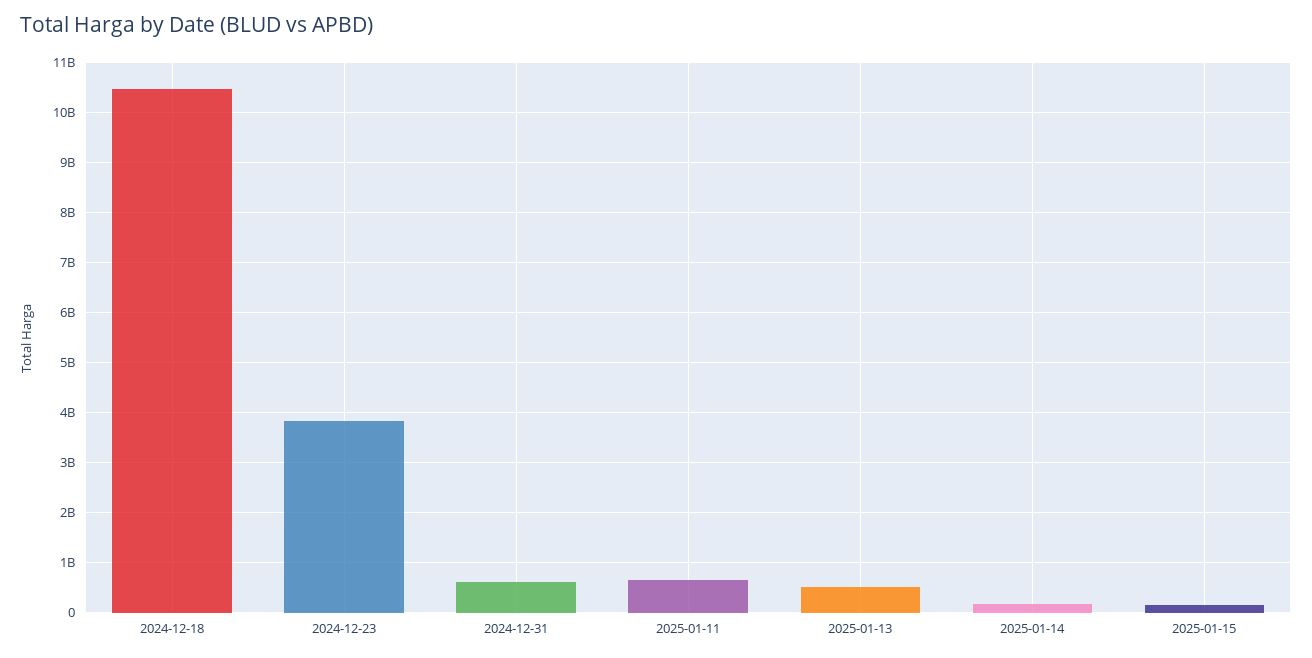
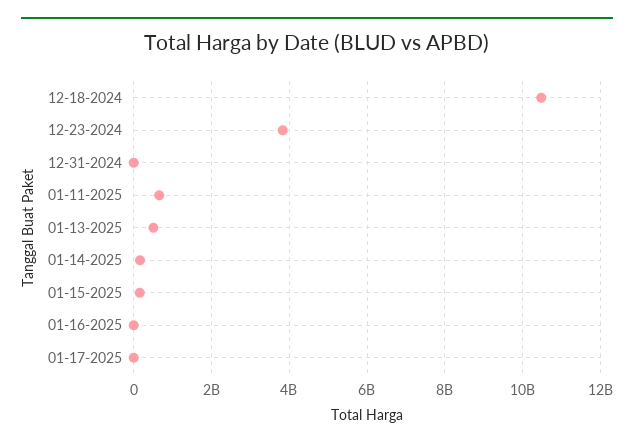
2024-12-31: 600000000 -> 0
01-16-2025: none -> 0
01-17-2025: none -> 0

